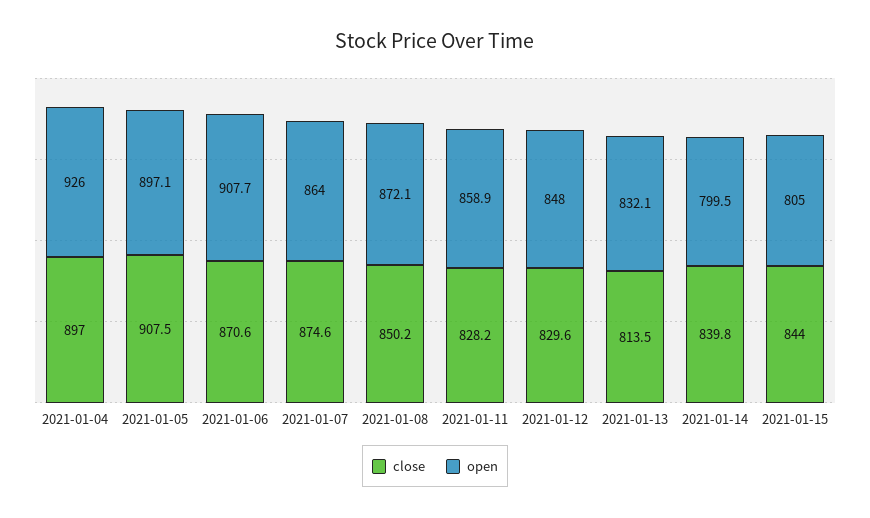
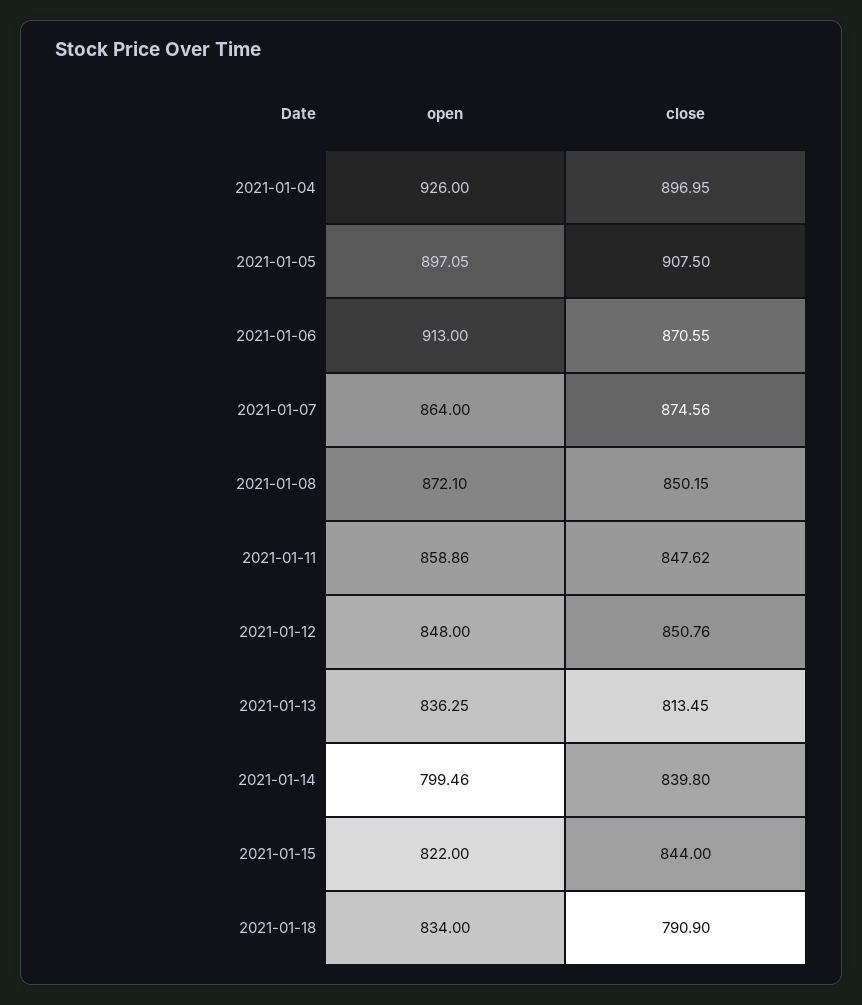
open, 2021-01-06: 907.7 -> 913
close, 2021-01-11: 828.2 -> 847.62
close, 2021-01-12: 829.6 -> 850.76
open, 2021-01-13: 832.1 -> 836.25
open, 2021-01-15: 805 -> 822
open, 2021-01-18: none -> 834
close, 2021-01-18: none -> 790.9

